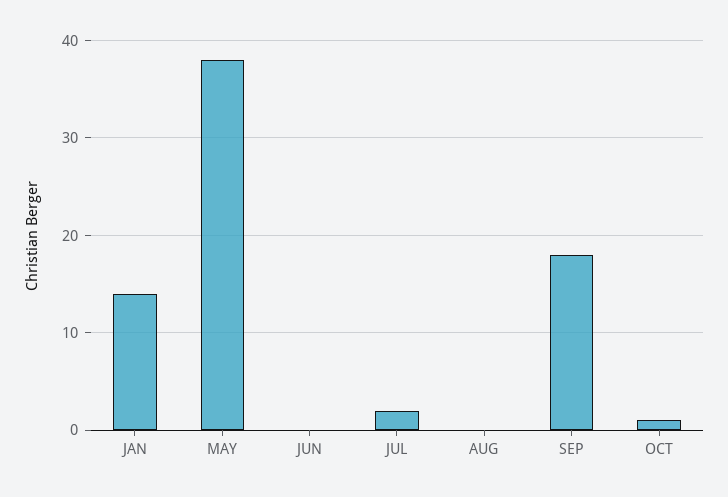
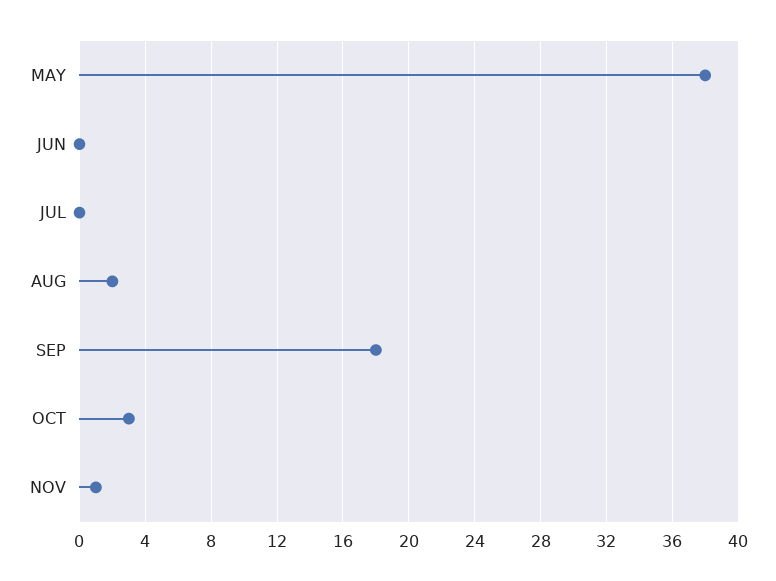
JAN: 14 -> none
JUL: 2 -> 0
AUG: 0 -> 2
OCT: 1 -> 3
NOV: none -> 1

